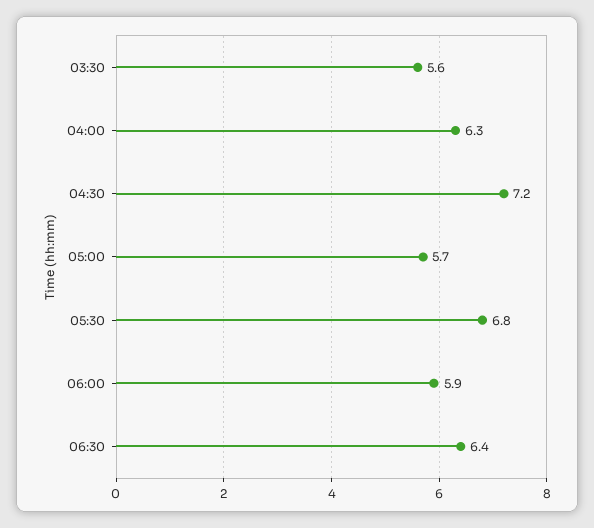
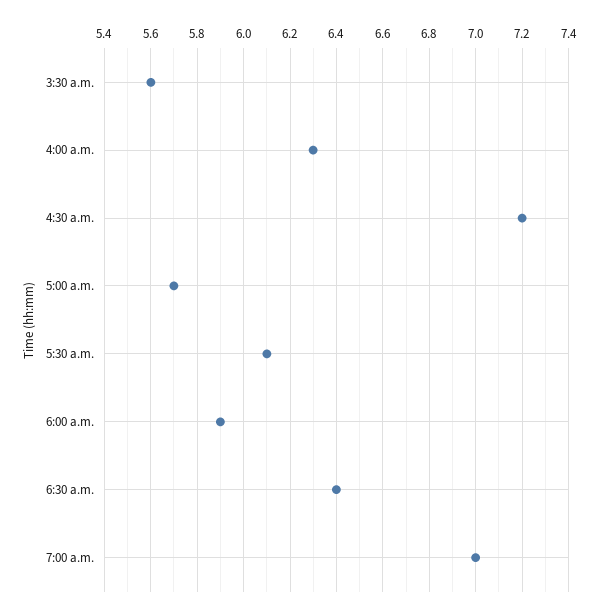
05:30: 6.8 -> 6.1
7:00 a.m.: none -> 7

